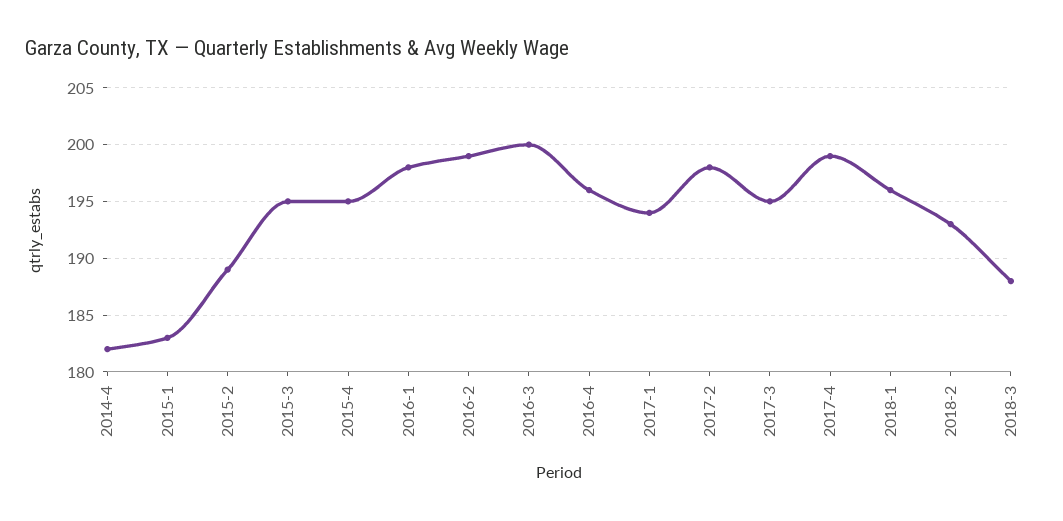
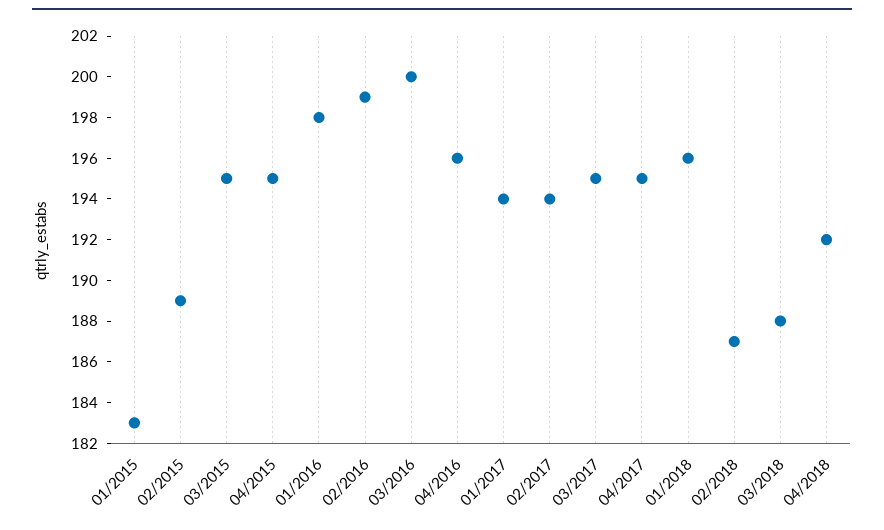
2014-4: 182 -> none
2017-2: 198 -> 194
2017-4: 199 -> 195
2018-2: 193 -> 187
04/2018: none -> 192

